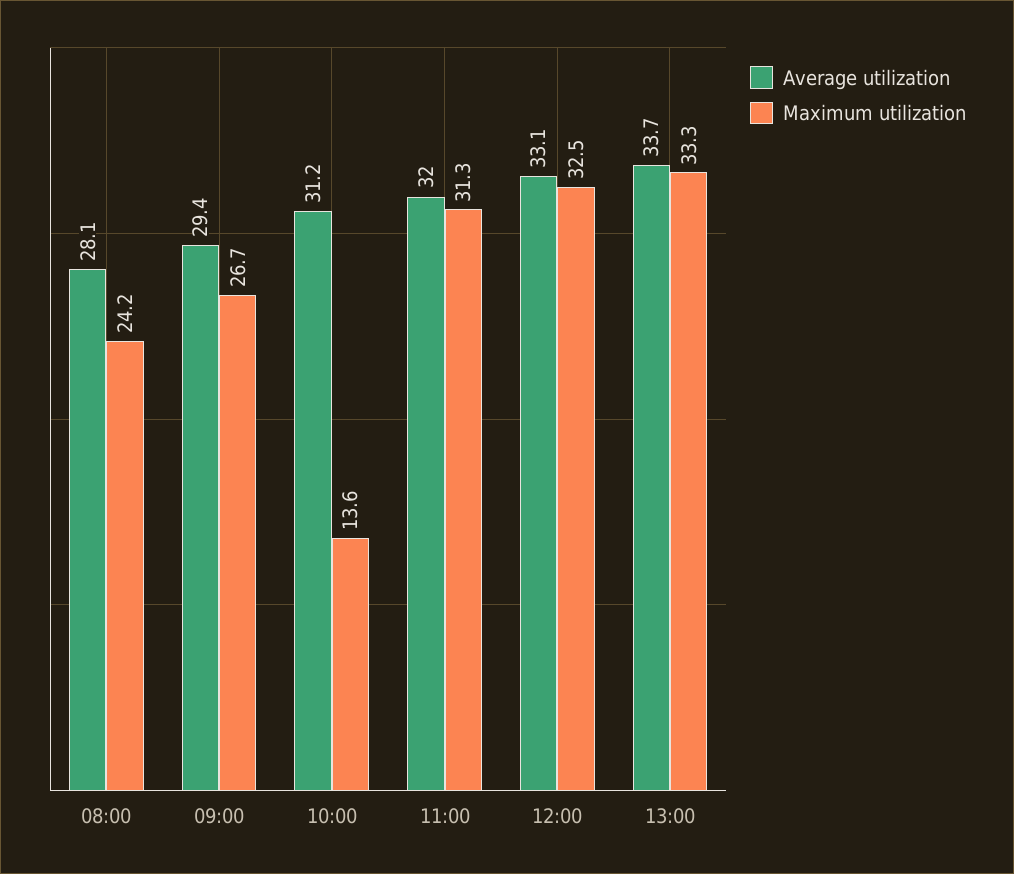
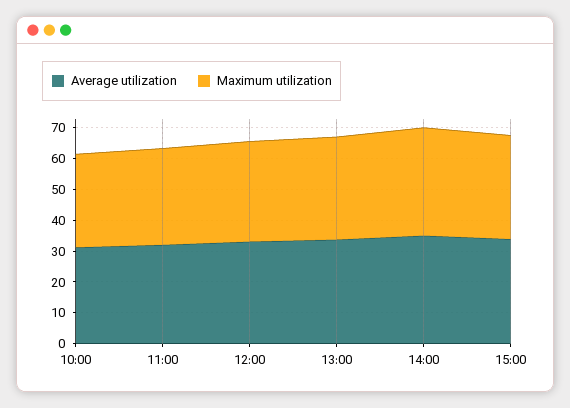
Average utilization, 08:00: 28.1 -> none
Maximum utilization, 08:00: 24.2 -> none
Average utilization, 09:00: 29.4 -> none
Maximum utilization, 09:00: 26.7 -> none
Maximum utilization, 10:00: 13.6 -> 30
Average utilization, 14:00: none -> 35
Maximum utilization, 14:00: none -> 35
Average utilization, 15:00: none -> 35
Maximum utilization, 15:00: none -> 35

